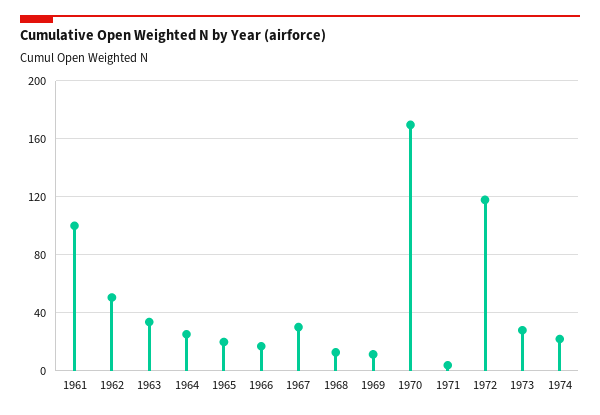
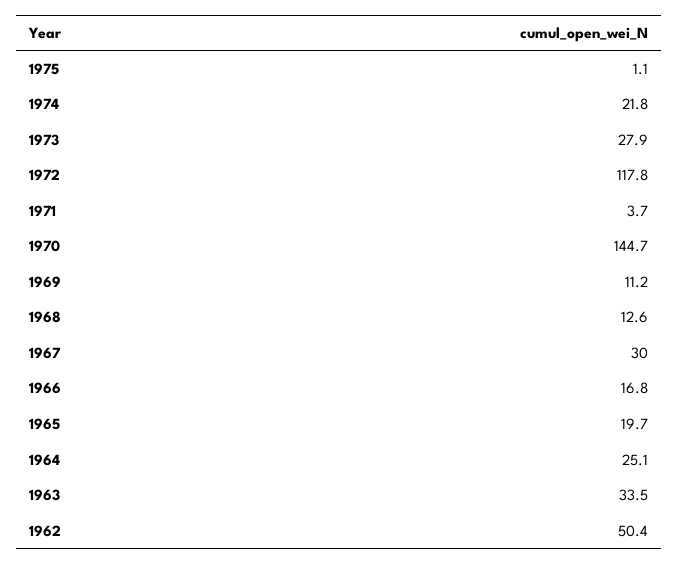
1961: 100 -> none
1970: 170 -> 144.7
1975: none -> 1.1

